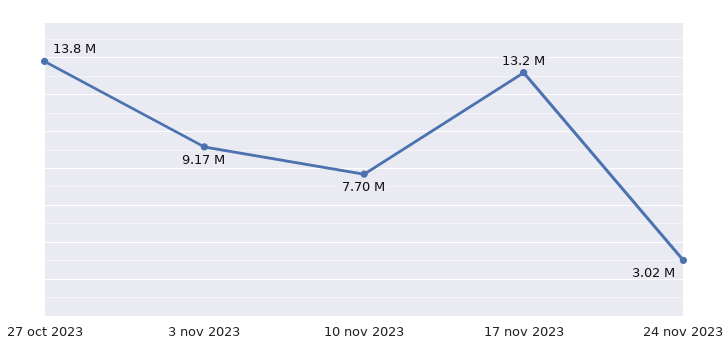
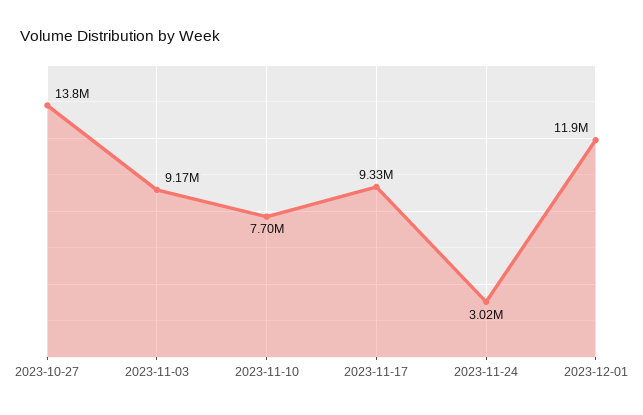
17 nov 2023: 13200000 -> 9330000
2023-12-01: none -> 11900000

